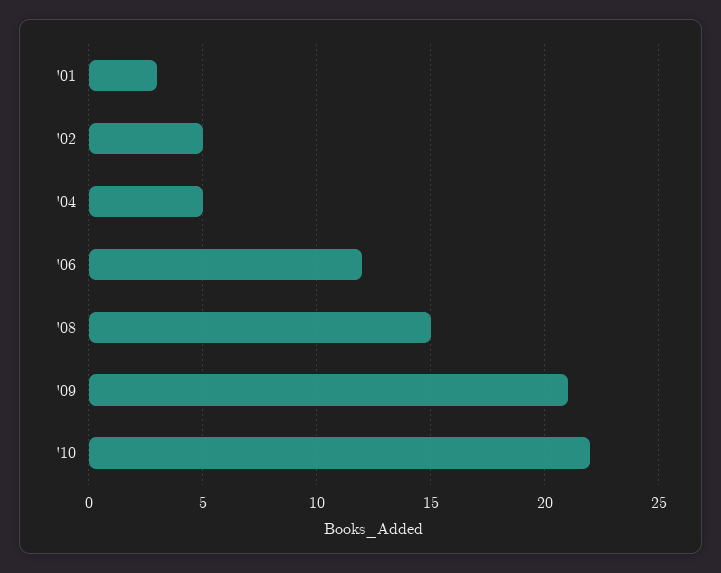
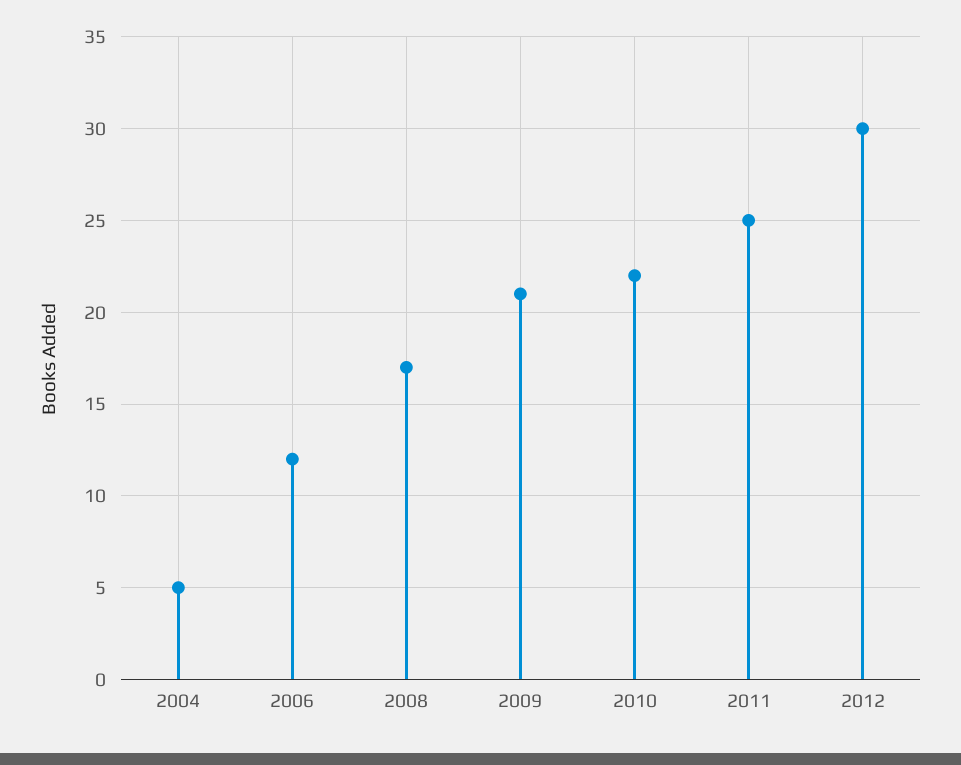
'01: 3 -> none
'02: 5 -> none
'08: 15 -> 17
2011: none -> 25
2012: none -> 30

